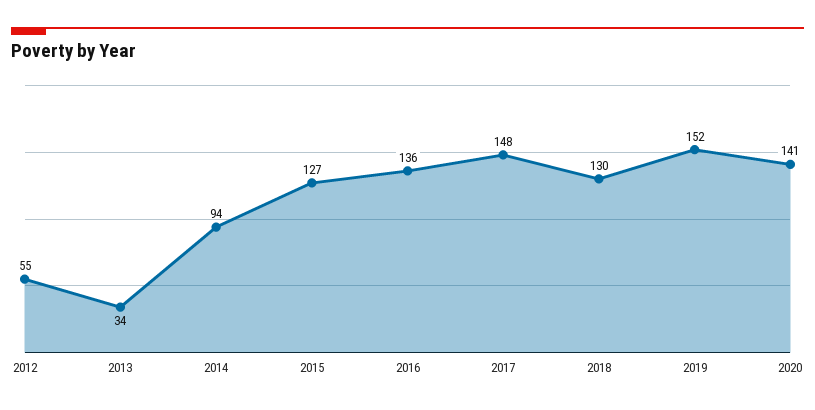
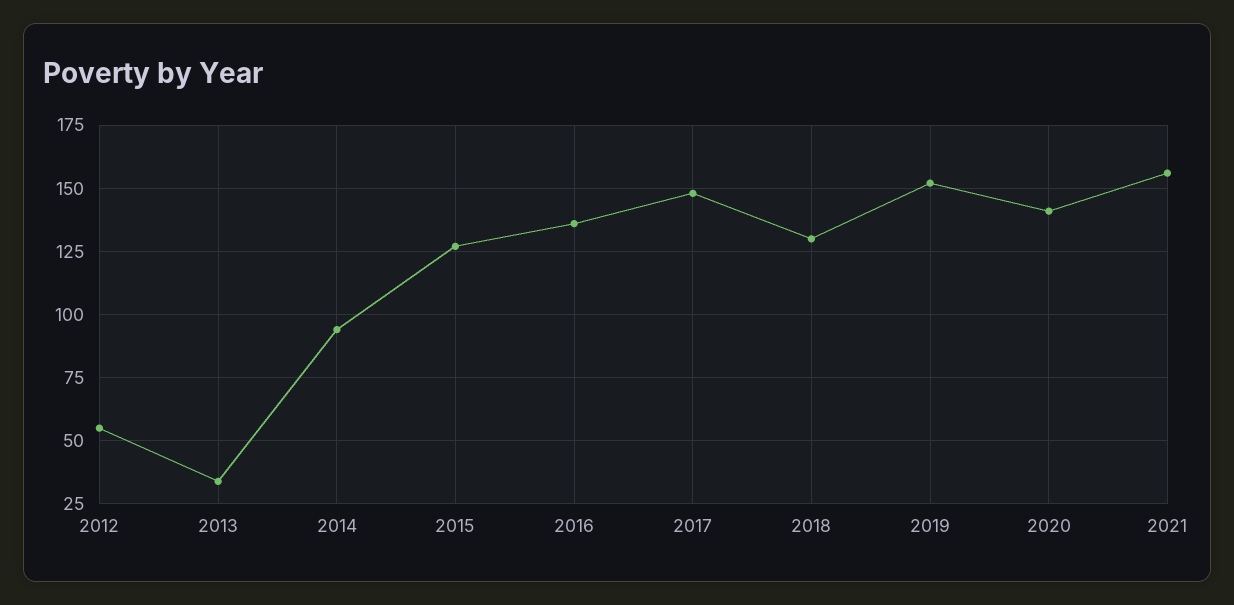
2021: none -> 155

